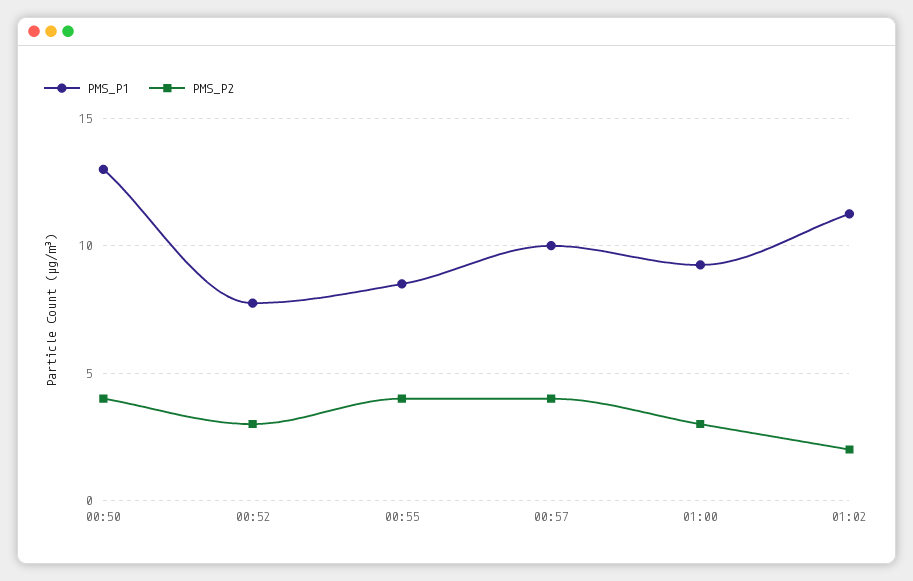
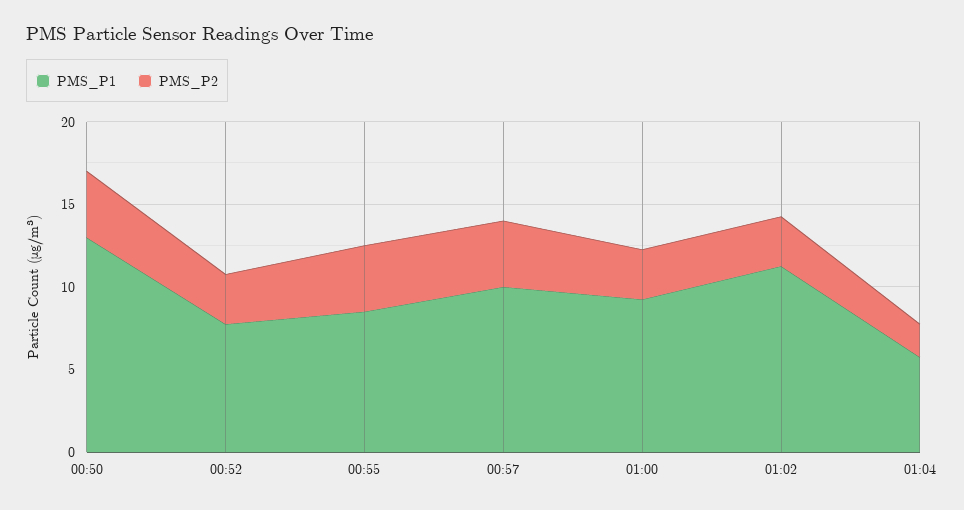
PMS_P2, 01:02: 2 -> 3
PMS_P1, 01:04: none -> 6
PMS_P2, 01:04: none -> 2

